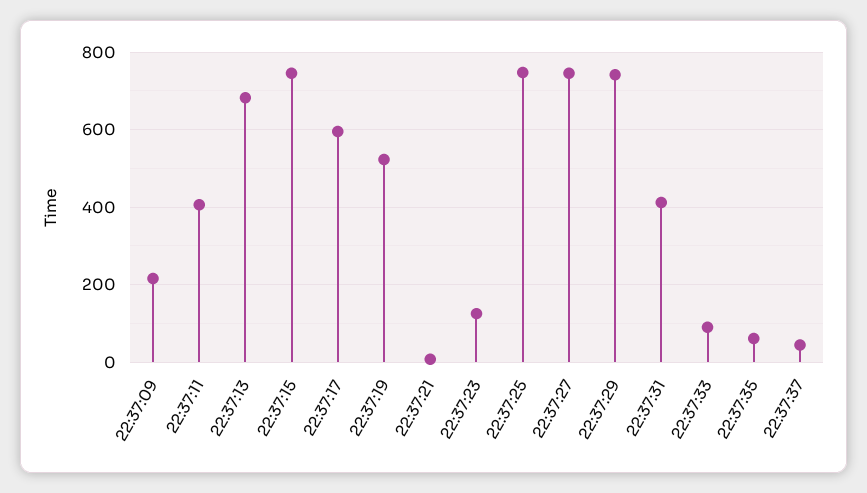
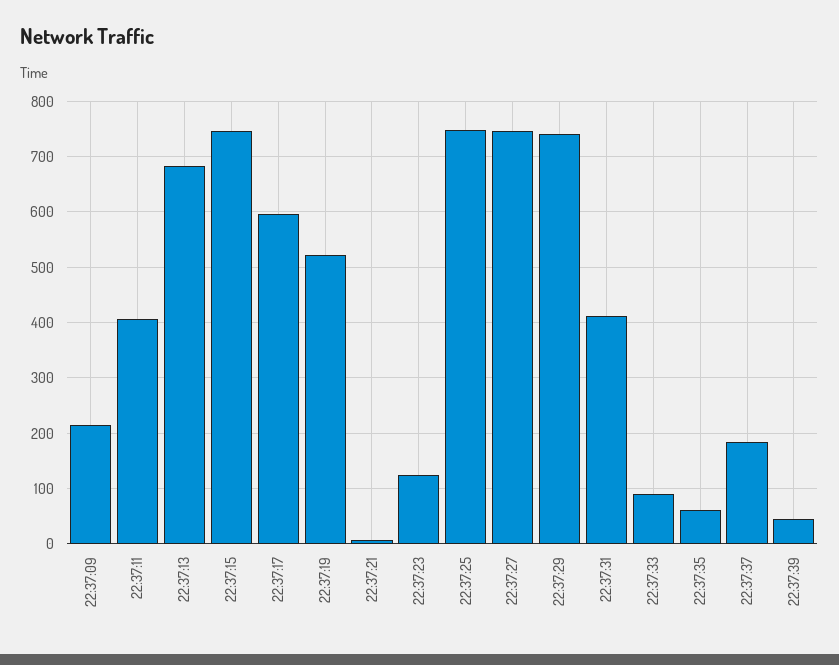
22:37:37: 40 -> 180
22:37:39: none -> 40

